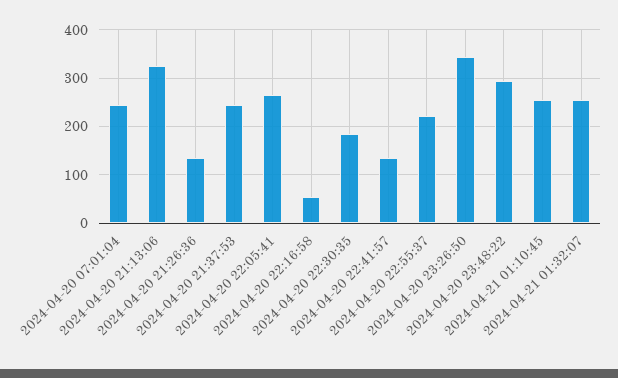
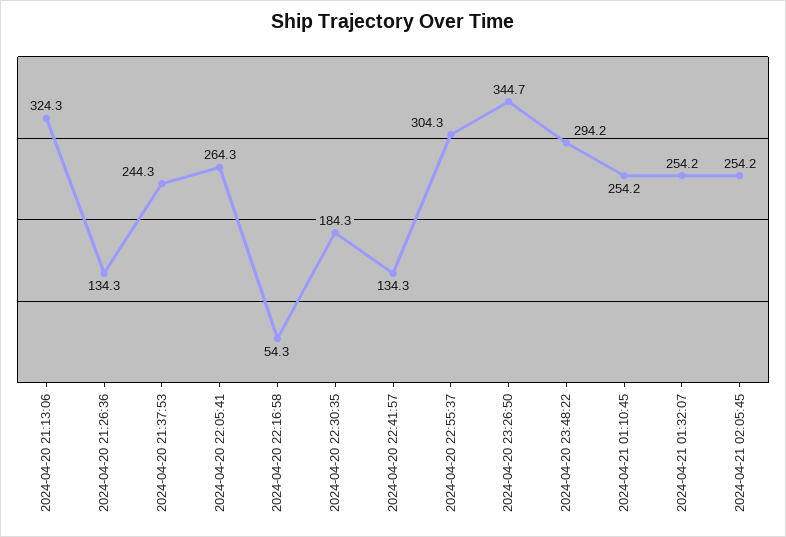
2024-04-20 07:01:04: 240 -> none
2024-04-20 22:55:37: 220 -> 304.3
2024-04-21 02:05:45: none -> 254.2

